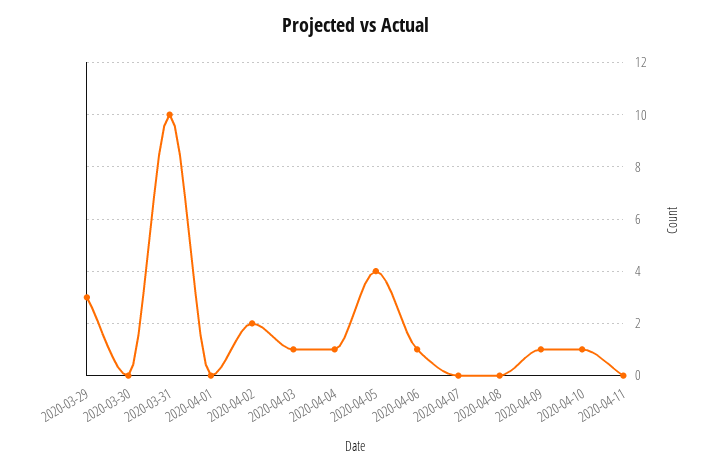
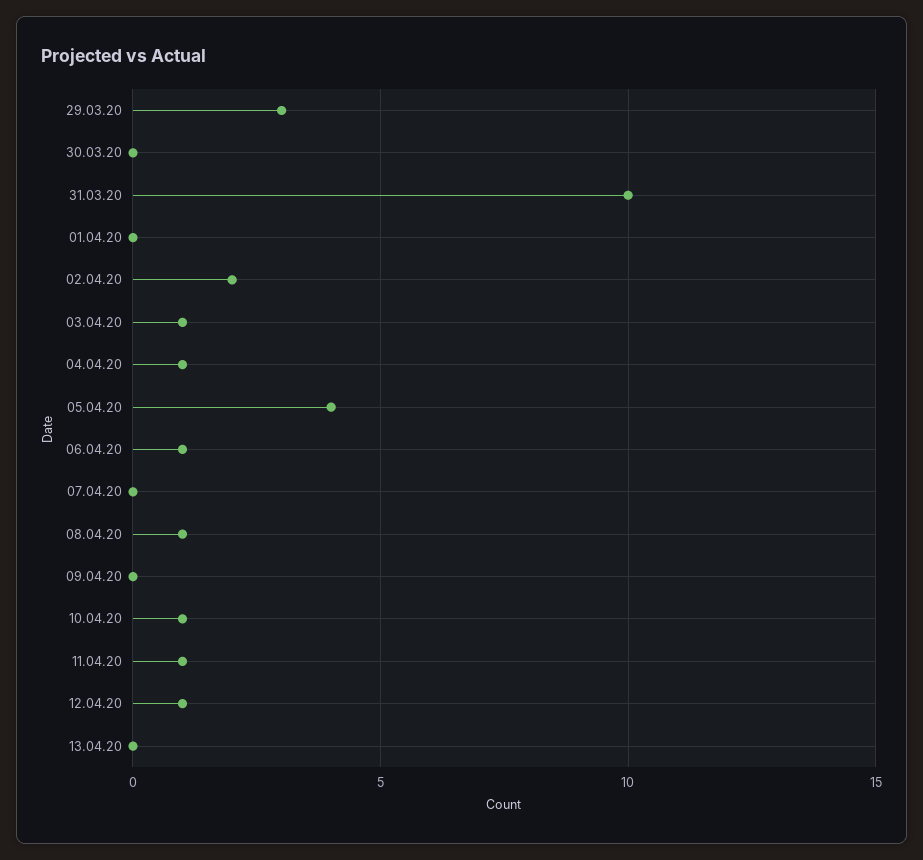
2020-04-08: 0 -> 1
2020-04-09: 1 -> 0
2020-04-11: 0 -> 1
12.04.20: none -> 1
13.04.20: none -> 0

